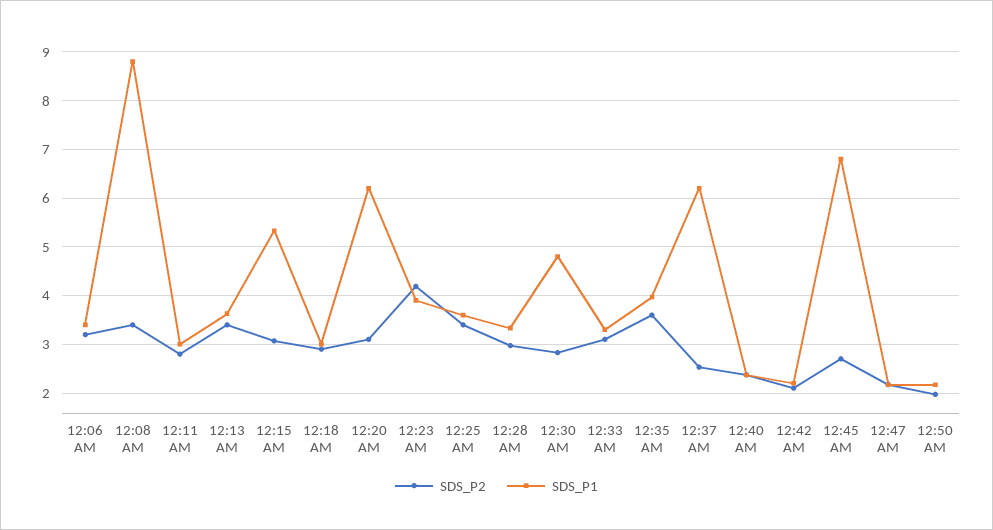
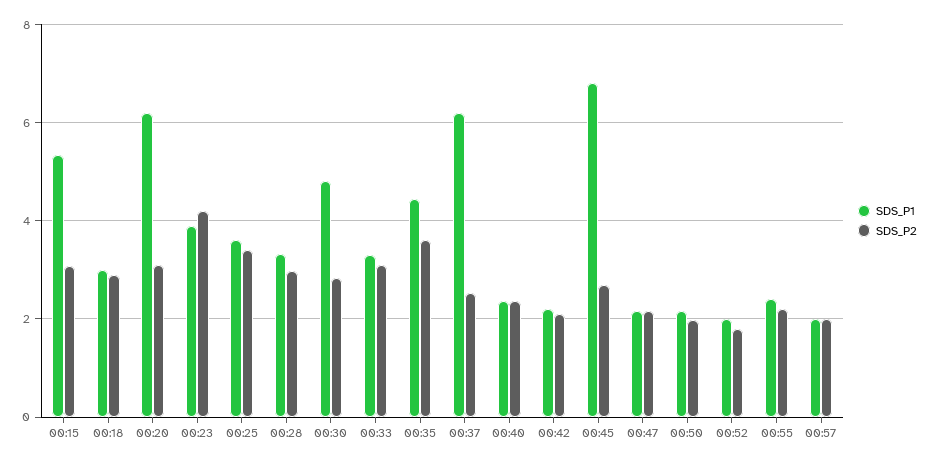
SDS_P2, 12:06 AM: 3.2 -> none
SDS_P1, 12:06 AM: 3.4 -> none
SDS_P2, 12:08 AM: 3.4 -> none
SDS_P1, 12:08 AM: 8.8 -> none
SDS_P2, 12:11 AM: 2.8 -> none
SDS_P1, 12:11 AM: 3 -> none
SDS_P2, 12:13 AM: 3.4 -> none
SDS_P1, 12:13 AM: 3.6 -> none
SDS_P1, 12:35 AM: 4 -> 4.4
SDS_P1, 00:52: none -> 2
SDS_P2, 00:52: none -> 1.8
SDS_P1, 00:55: none -> 2.4
SDS_P2, 00:55: none -> 2.2
SDS_P1, 00:57: none -> 2
SDS_P2, 00:57: none -> 2

